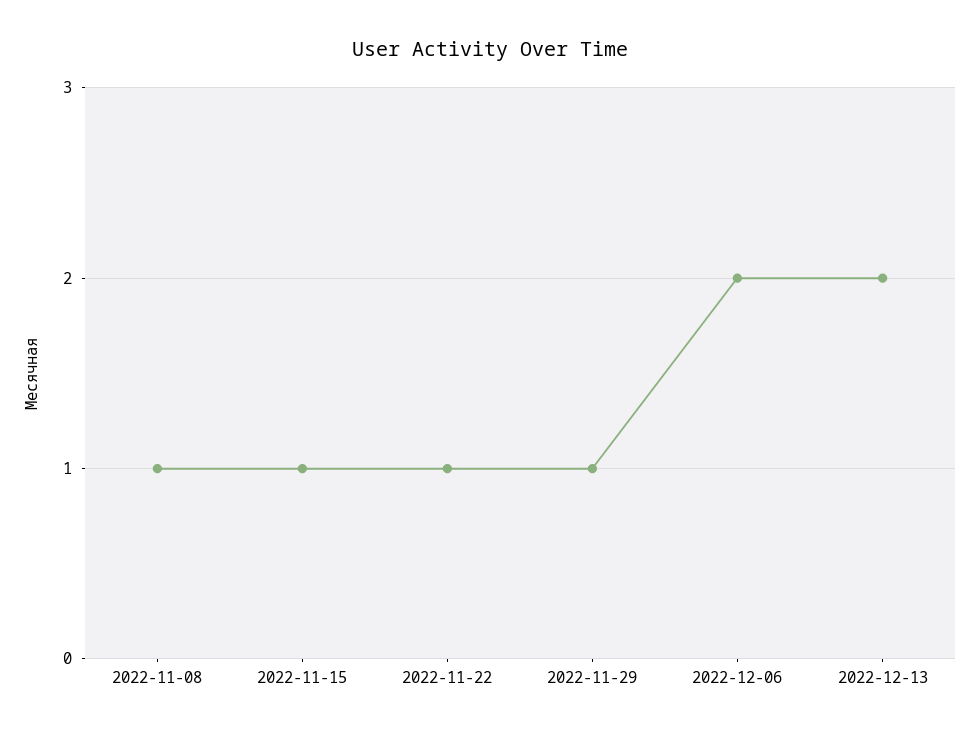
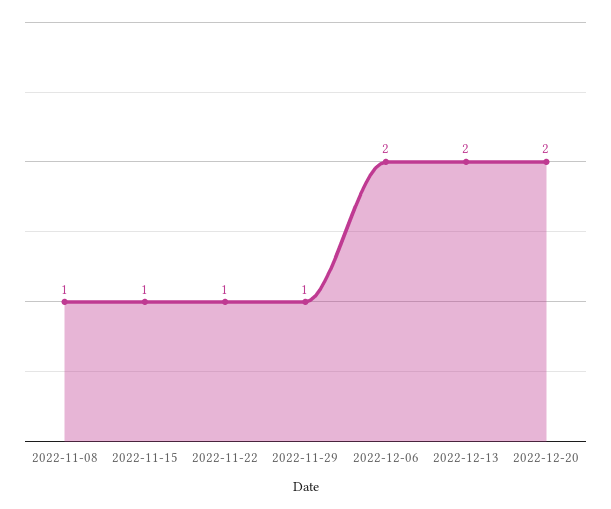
2022-12-20: none -> 2

